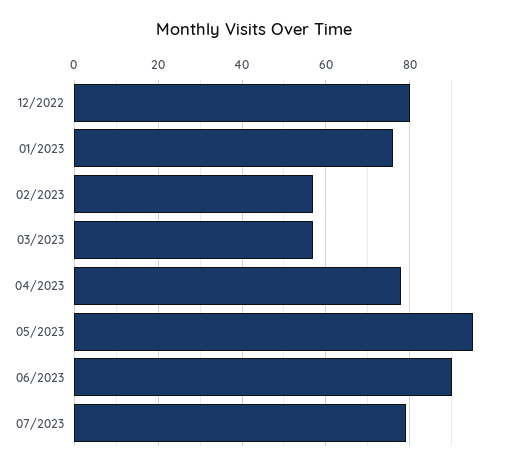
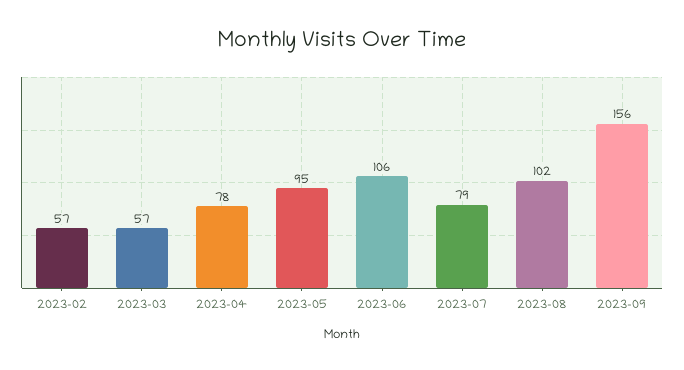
12/2022: 80 -> none
01/2023: 75 -> none
06/2023: 90 -> 106
2023-08: none -> 102
2023-09: none -> 156

